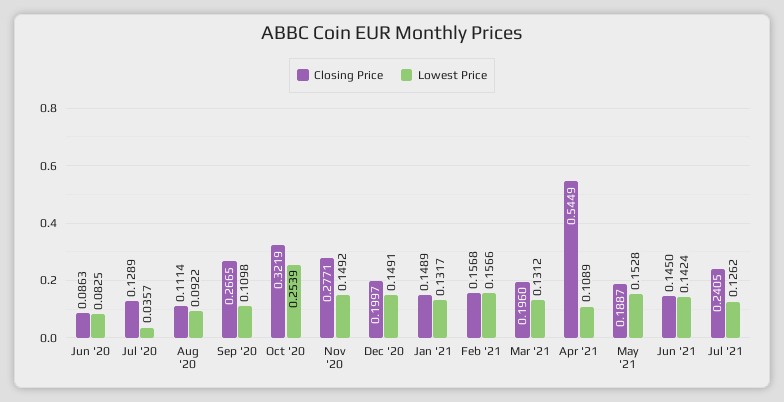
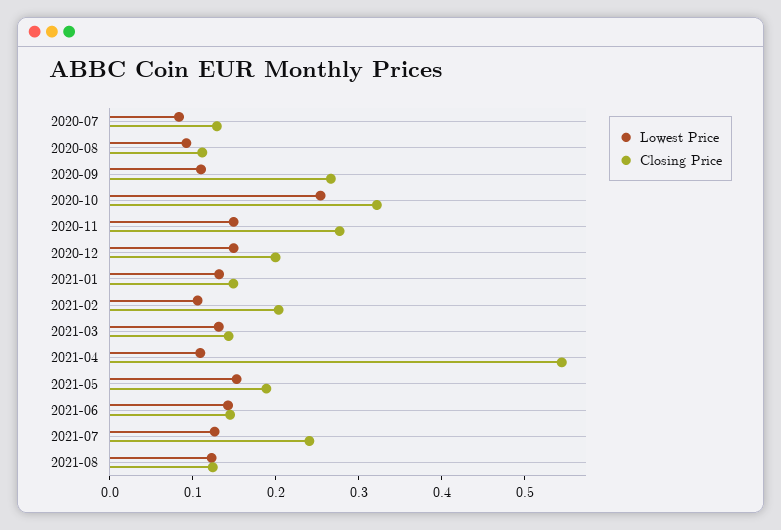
Closing Price, Jun '20: 0.0863 -> none
Lowest Price, Jun '20: 0.0825 -> none
Lowest Price, Jul '20: 0.0357 -> 0.08
Closing Price, Feb '21: 0.1568 -> 0.2
Lowest Price, Feb '21: 0.1566 -> 0.1
Closing Price, Mar '21: 0.196 -> 0.14
Lowest Price, 2021-08: none -> 0.12
Closing Price, 2021-08: none -> 0.12

